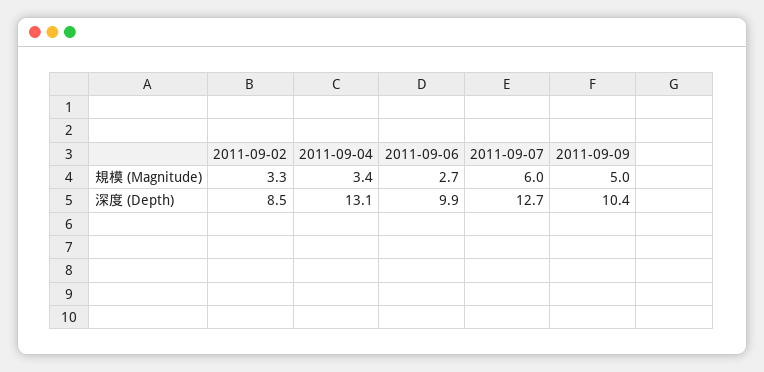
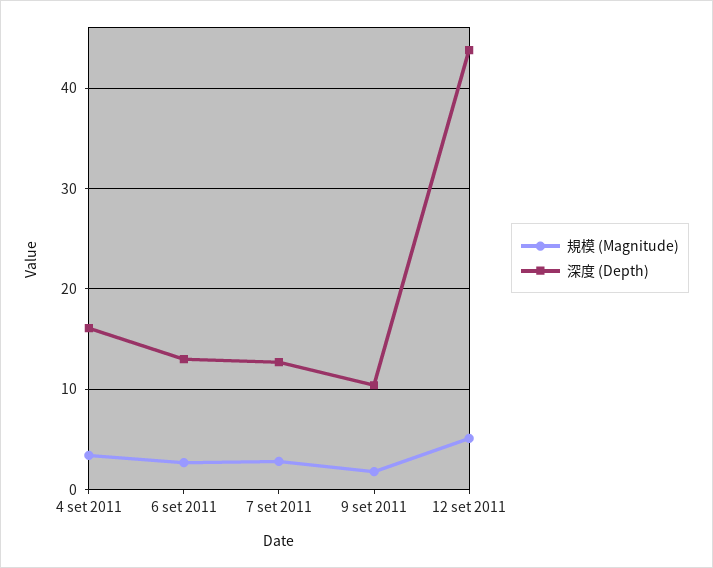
規模 (Magnitude), 2011-09-02: 3.3 -> none
規模 (Magnitude), 2011-09-07: 6 -> 3
規模 (Magnitude), 2011-09-09: 5 -> 2
深度 (Depth), 2011-09-02: 8.5 -> none
深度 (Depth), 2011-09-04: 13.1 -> 16
深度 (Depth), 2011-09-06: 9.9 -> 13
規模 (Magnitude), 12 set 2011: none -> 5
深度 (Depth), 12 set 2011: none -> 44

